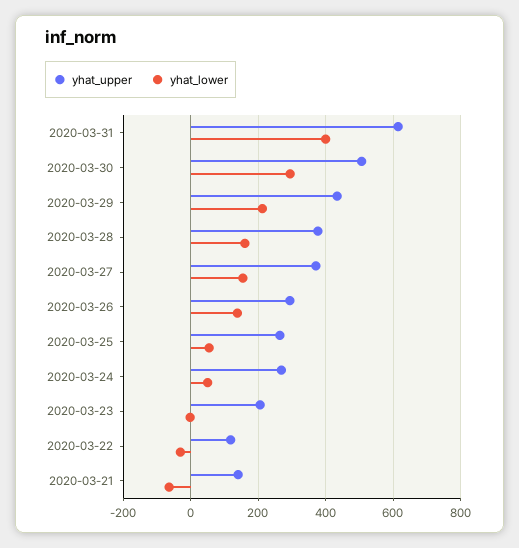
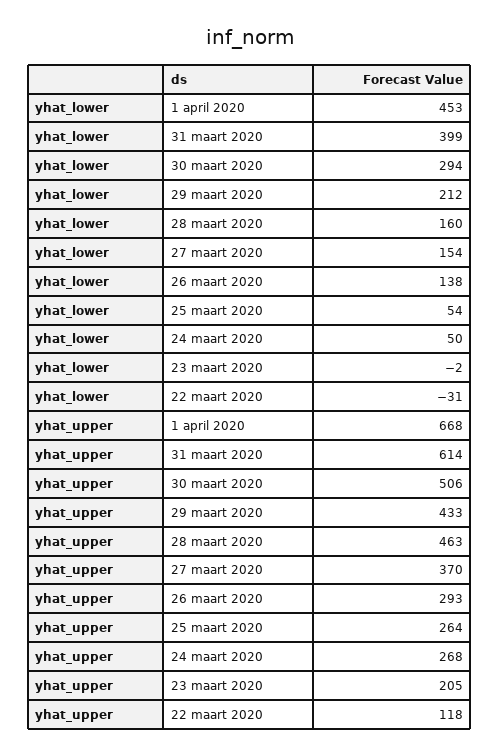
yhat_upper, 2020-03-28: 380 -> 463
yhat_upper, 2020-03-21: 140 -> none
yhat_lower, 2020-03-21: -60 -> none
yhat_lower, 1 april 2020: none -> 453
yhat_upper, 1 april 2020: none -> 668

